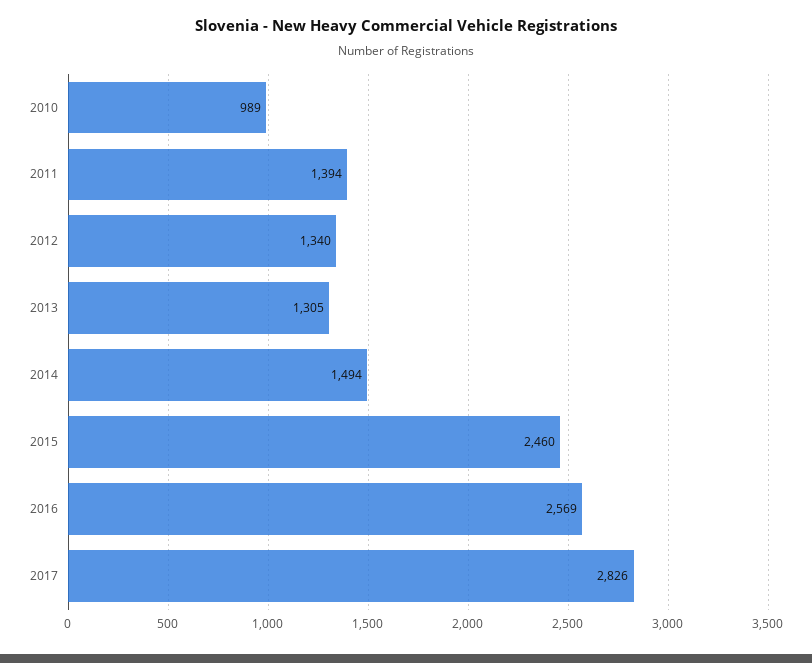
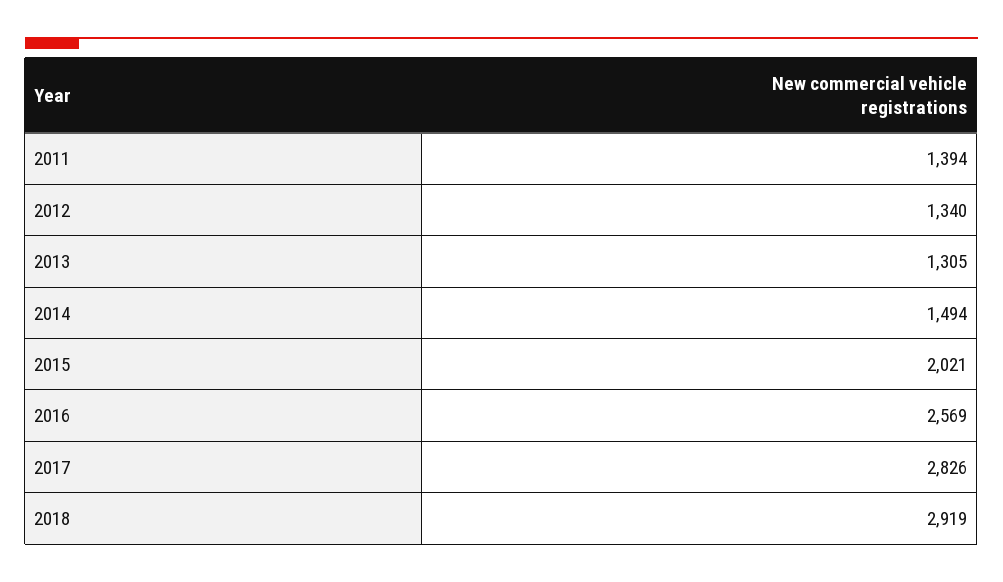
2010: 989 -> none
2015: 2460 -> 2021
2018: none -> 2919

